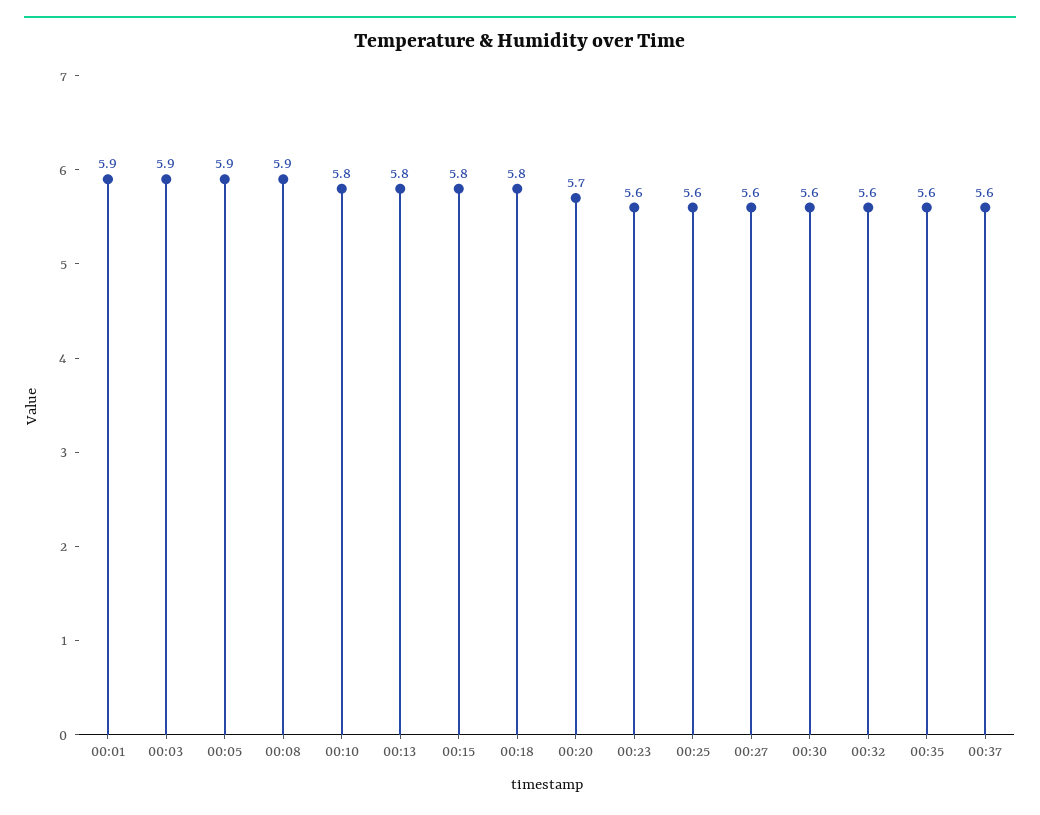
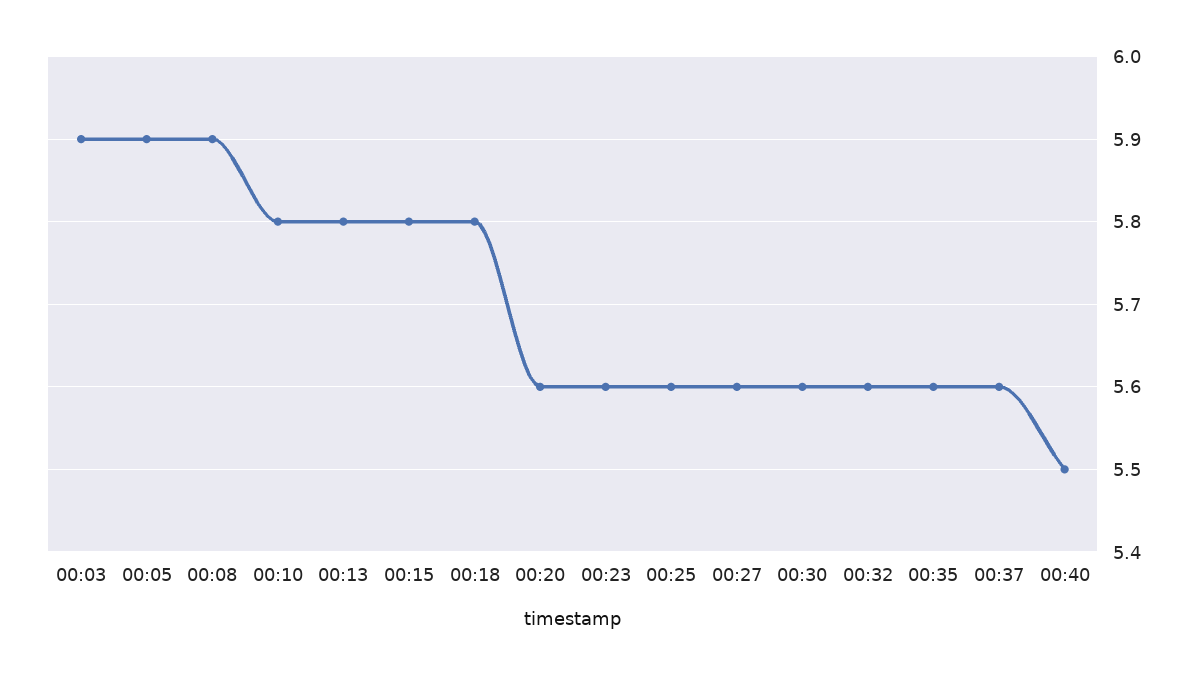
00:01: 5.9 -> none
00:20: 5.7 -> 5.6
00:40: none -> 5.5

